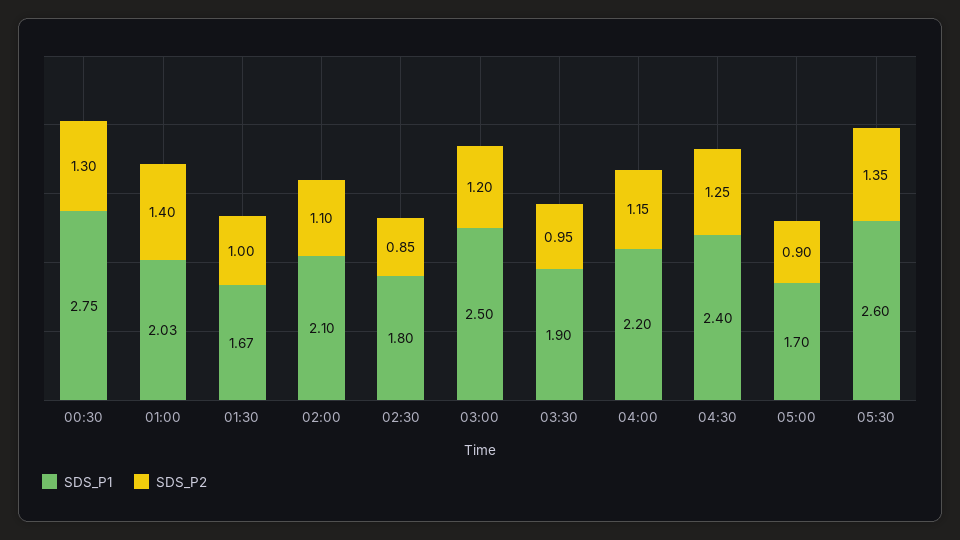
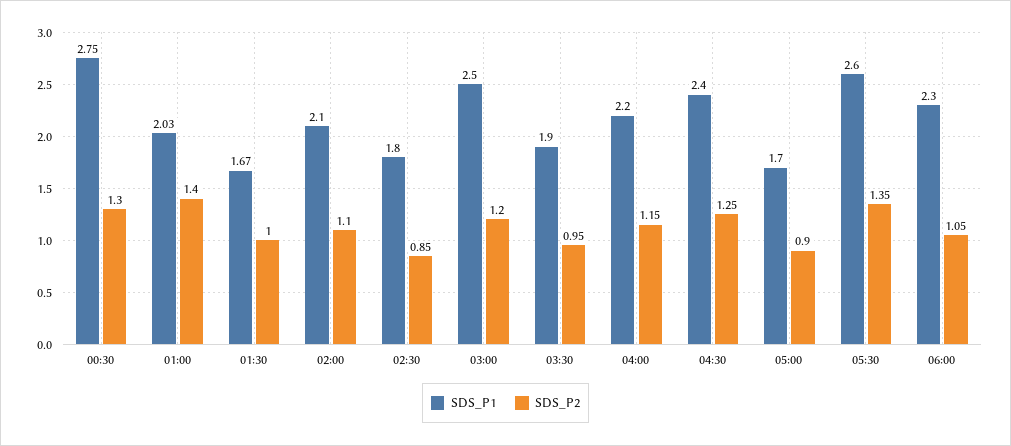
SDS_P1, 06:00: none -> 2.3
SDS_P2, 06:00: none -> 1.05

